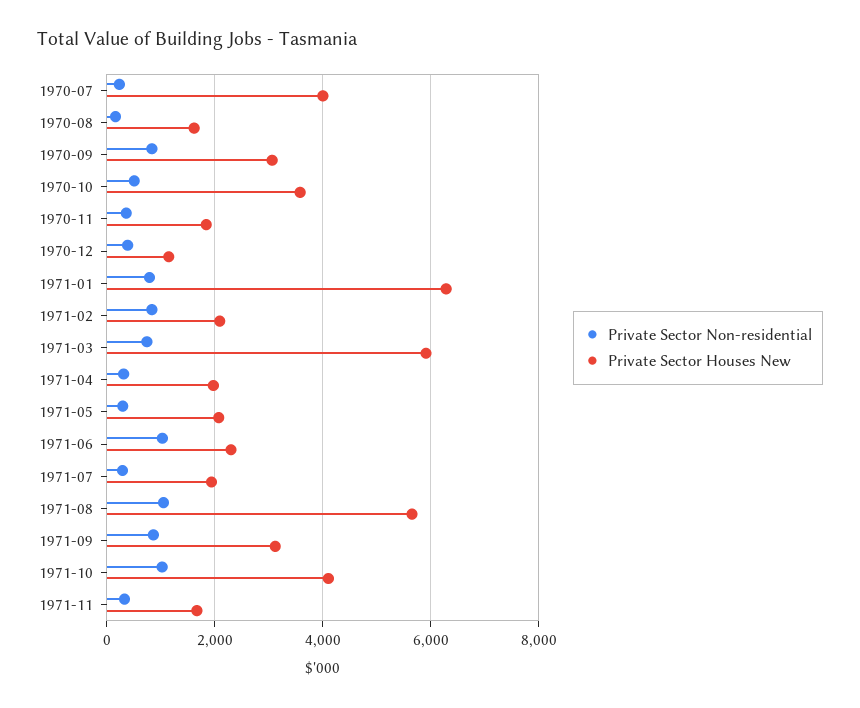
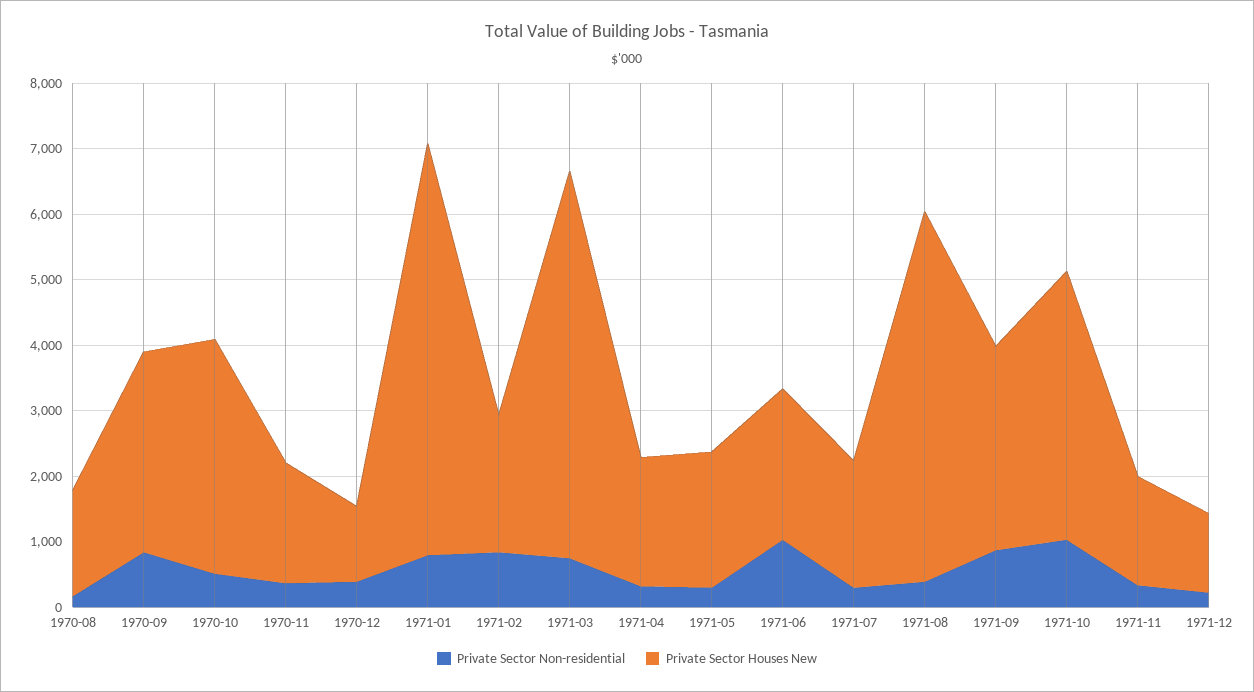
Private Sector Non-residential, 1970-07: 200 -> none
Private Sector Houses New, 1970-07: 4000 -> none
Private Sector Non-residential, 1971-08: 1000 -> 400
Private Sector Non-residential, 1971-12: none -> 200
Private Sector Houses New, 1971-12: none -> 1200

